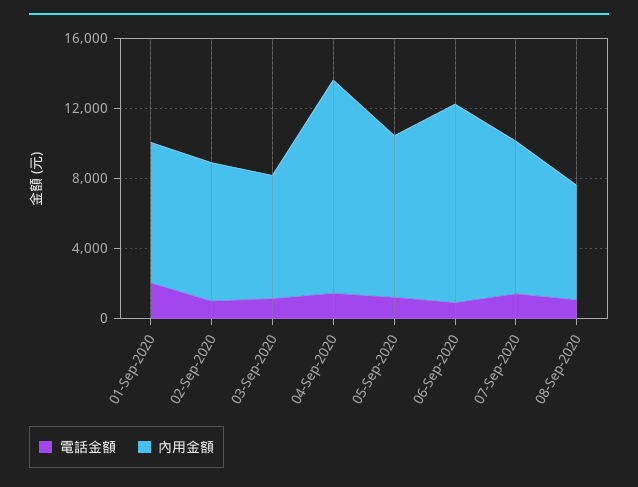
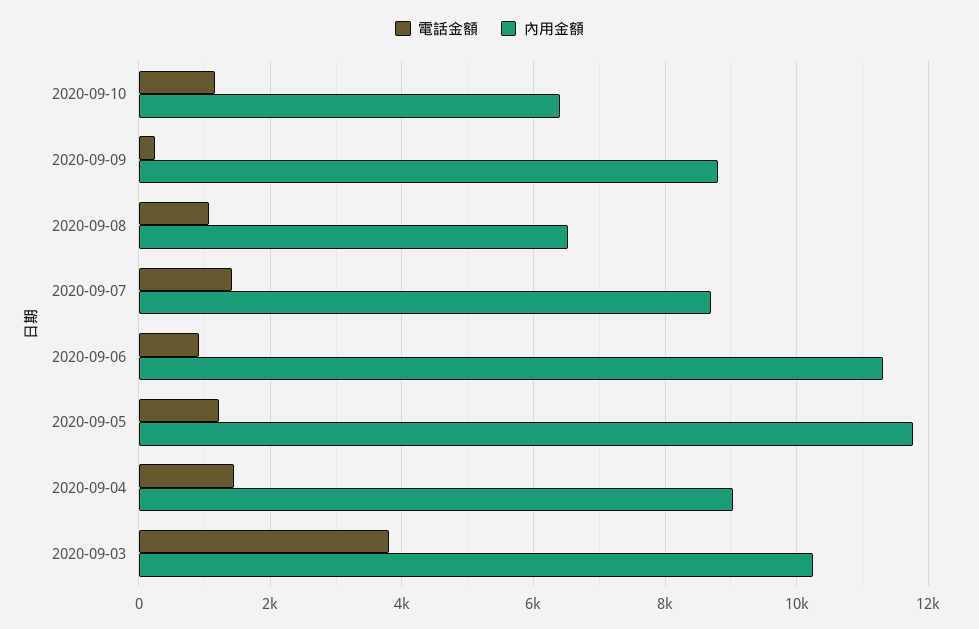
電話金額, 01-Sep-2020: 2000 -> none
內用金額, 01-Sep-2020: 8000 -> none
電話金額, 02-Sep-2020: 1000 -> none
內用金額, 02-Sep-2020: 8000 -> none
電話金額, 03-Sep-2020: 1000 -> 3800
內用金額, 03-Sep-2020: 7000 -> 10200
內用金額, 04-Sep-2020: 12000 -> 9000
內用金額, 05-Sep-2020: 9000 -> 11800
電話金額, 2020-09-10: none -> 1200
內用金額, 2020-09-10: none -> 6400
電話金額, 2020-09-09: none -> 200
內用金額, 2020-09-09: none -> 8800

